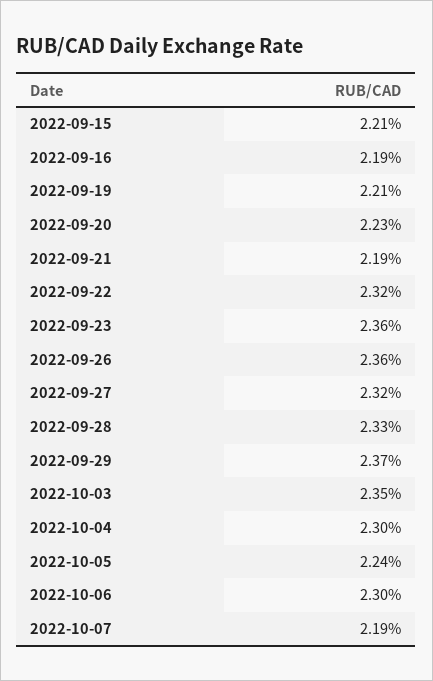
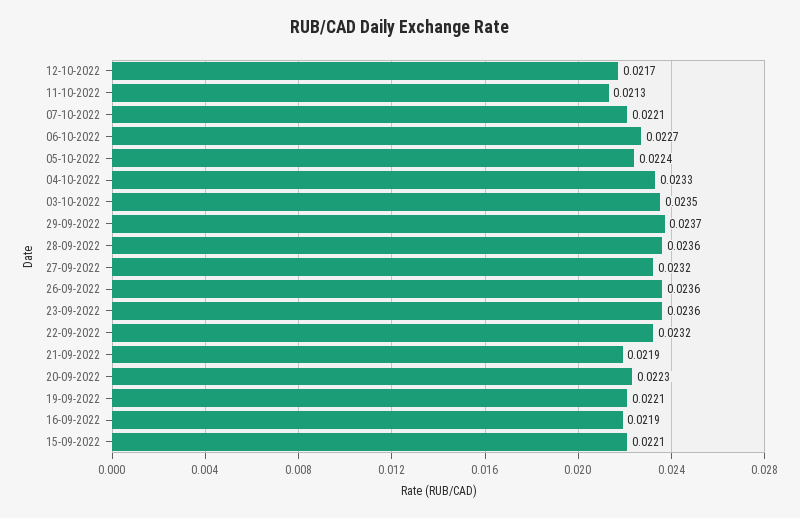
2022-09-28: 0.0233 -> 0.0236
2022-10-04: 0.023 -> 0.0233
2022-10-06: 0.023 -> 0.0227
2022-10-07: 0.0219 -> 0.0221
12-10-2022: none -> 0.0217
11-10-2022: none -> 0.0213

